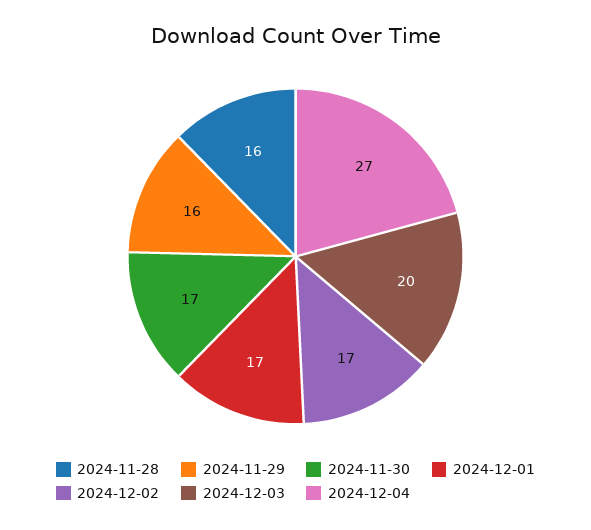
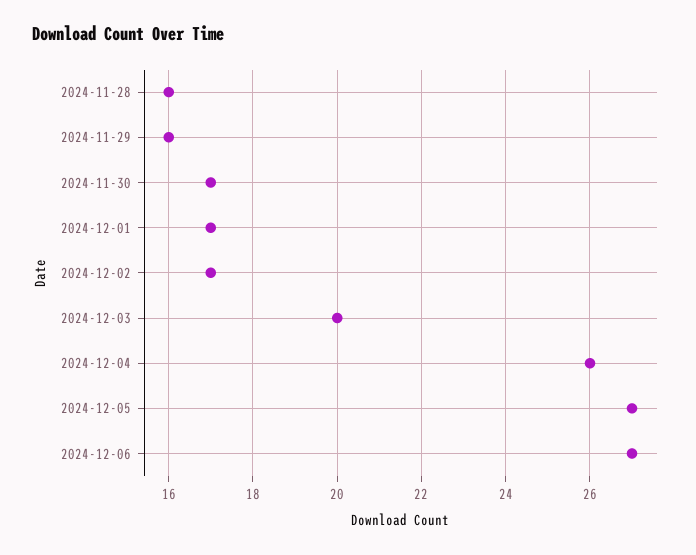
2024-12-04: 27 -> 26
2024-12-05: none -> 27
2024-12-06: none -> 27

